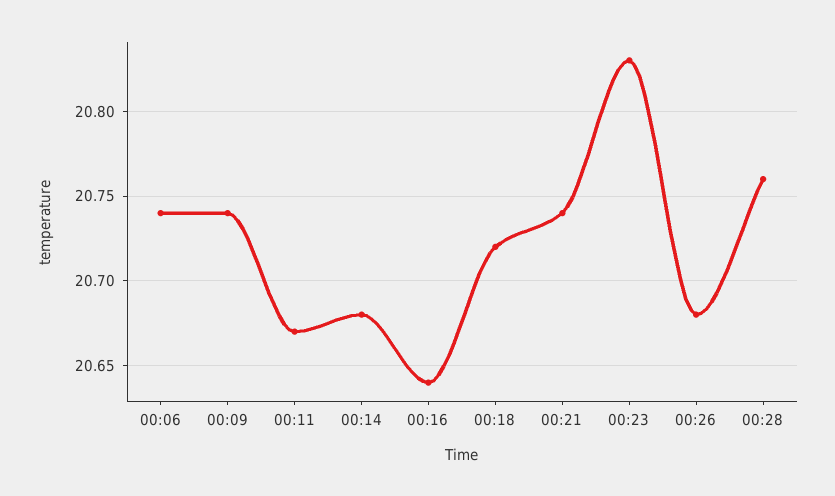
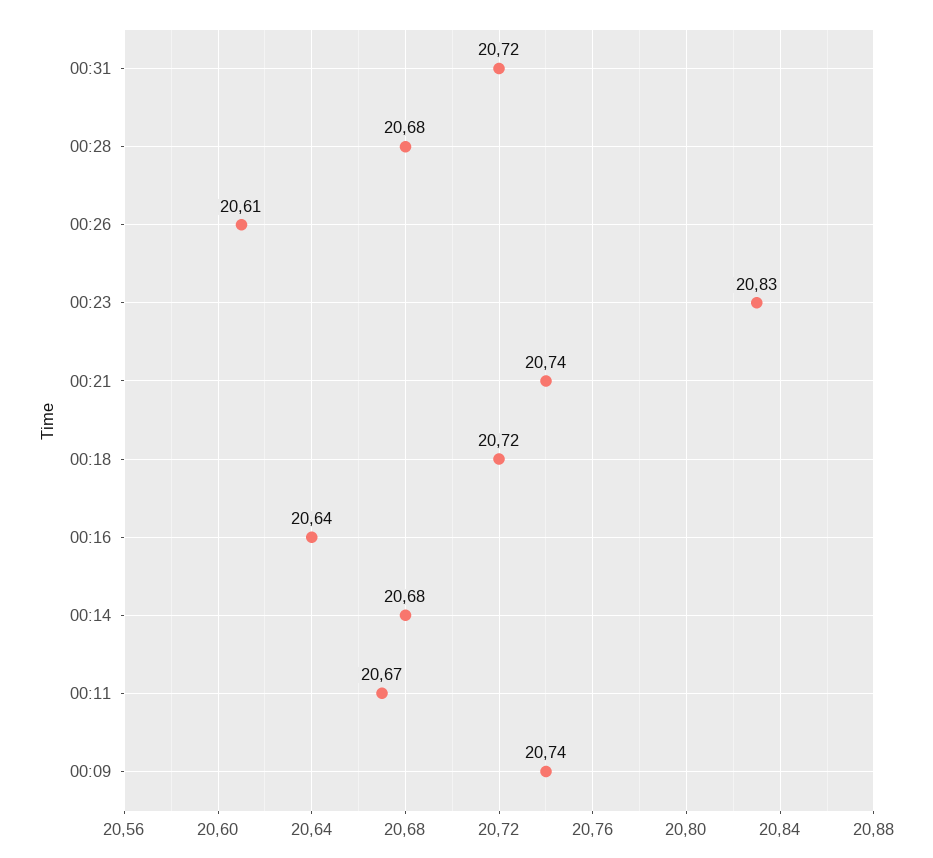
00:06: 20.74 -> none
00:26: 20.68 -> 20.61
00:28: 20.76 -> 20.68
00:31: none -> 20.72

